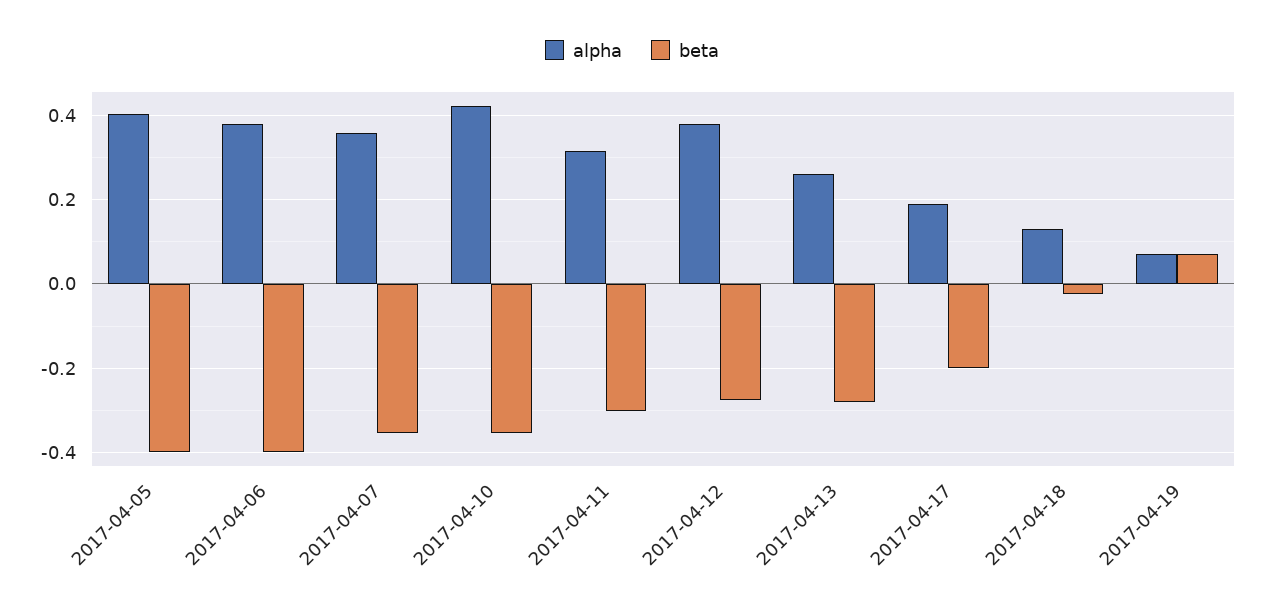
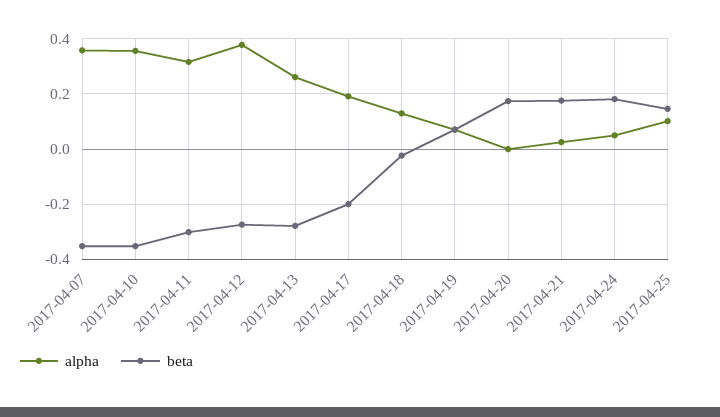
alpha, 2017-04-05: 0.4 -> none
beta, 2017-04-05: -0.4 -> none
alpha, 2017-04-06: 0.38 -> none
beta, 2017-04-06: -0.4 -> none
alpha, 2017-04-10: 0.42 -> 0.35
alpha, 2017-04-20: none -> 0
beta, 2017-04-20: none -> 0.175
alpha, 2017-04-21: none -> 0.025
beta, 2017-04-21: none -> 0.175
alpha, 2017-04-24: none -> 0.05
beta, 2017-04-24: none -> 0.175
alpha, 2017-04-25: none -> 0.1
beta, 2017-04-25: none -> 0.15

